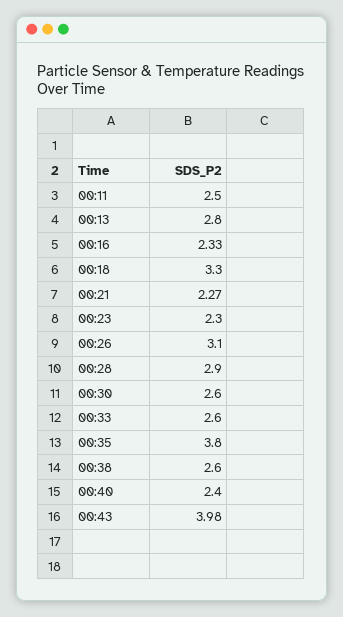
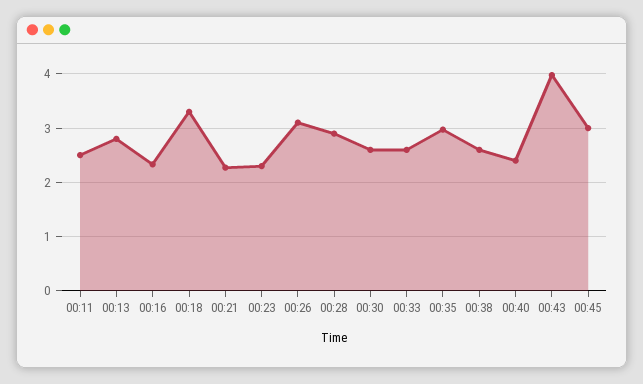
00:35: 3.8 -> 3
00:45: none -> 3

